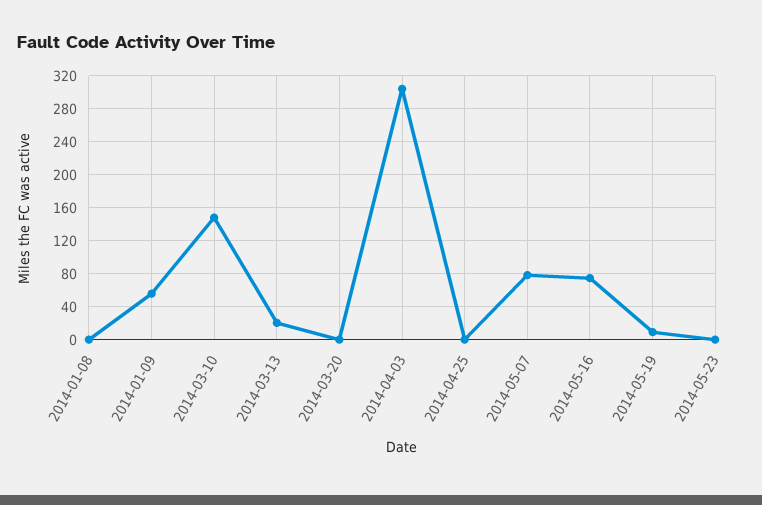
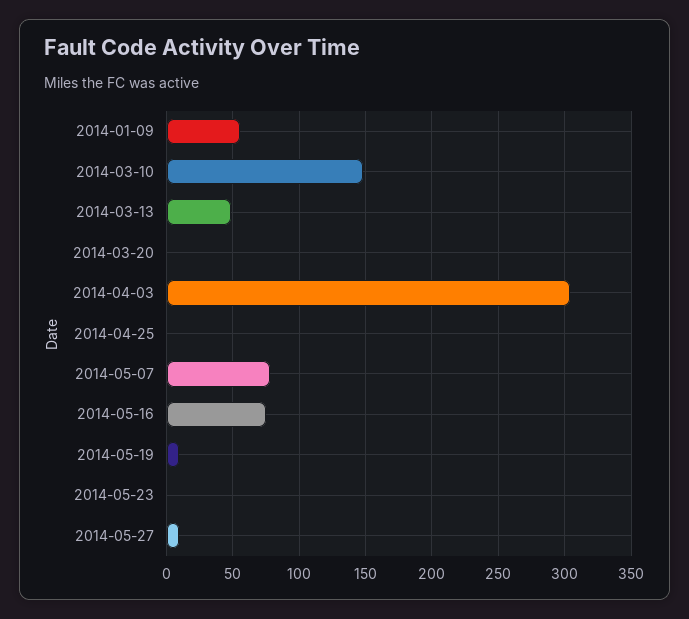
2014-01-08: 0 -> none
2014-03-13: 20 -> 50
2014-05-27: none -> 10

